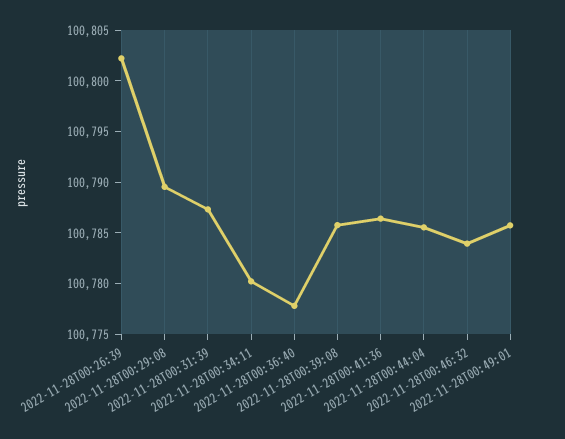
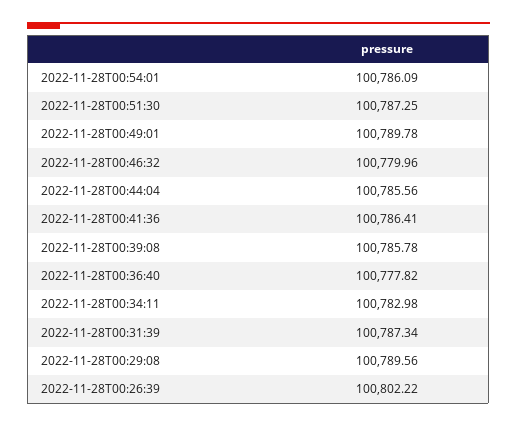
2022-11-28T00:34:11: 100780 -> 100782.98
2022-11-28T00:46:32: 100784 -> 100779.96
2022-11-28T00:49:01: 100786 -> 100789.78
2022-11-28T00:54:01: none -> 100786.09
2022-11-28T00:51:30: none -> 100787.25

